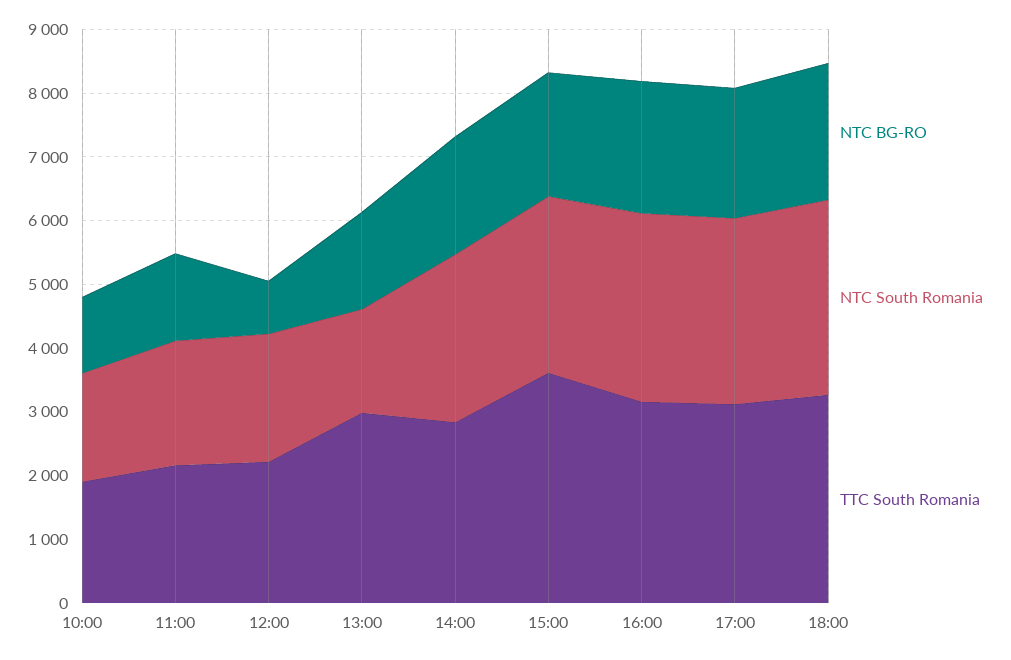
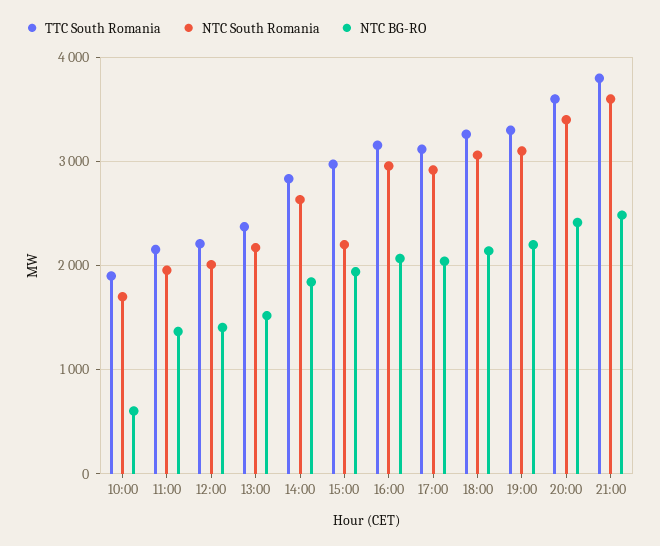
NTC BG-RO, 10:00: 1200 -> 600
NTC BG-RO, 12:00: 800 -> 1400
NTC South Romania, 13:00: 1600 -> 2200
TTC South Romania, 13:00: 3000 -> 2400
NTC South Romania, 15:00: 2800 -> 2200
TTC South Romania, 15:00: 3600 -> 3000
TTC South Romania, 19:00: none -> 3300
NTC South Romania, 19:00: none -> 3100
NTC BG-RO, 19:00: none -> 2200
TTC South Romania, 20:00: none -> 3600
NTC South Romania, 20:00: none -> 3400
NTC BG-RO, 20:00: none -> 2400
TTC South Romania, 21:00: none -> 3800
NTC South Romania, 21:00: none -> 3600
NTC BG-RO, 21:00: none -> 2500

